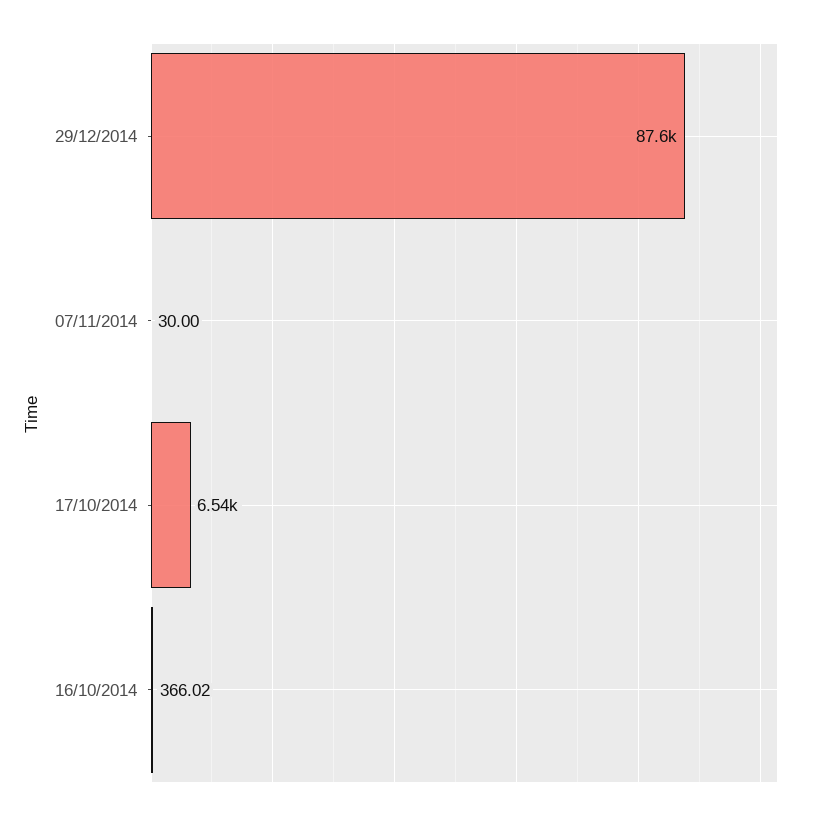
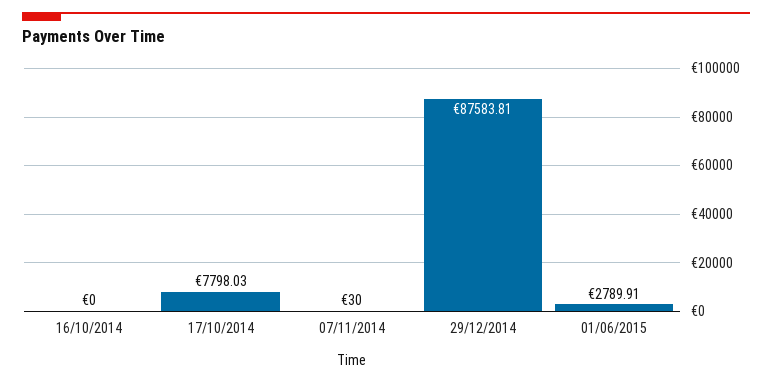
17/10/2014: 6540 -> 7798.03
16/10/2014: 366.02 -> 0
01/06/2015: none -> 2789.91

